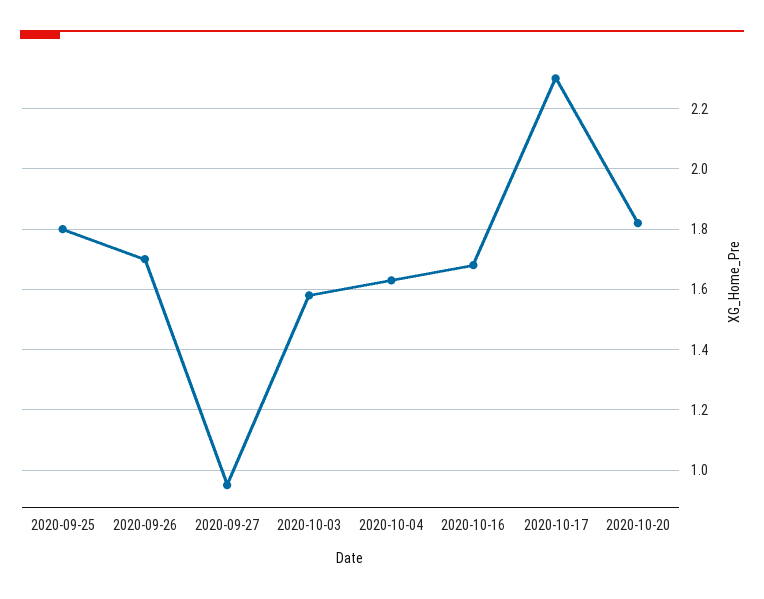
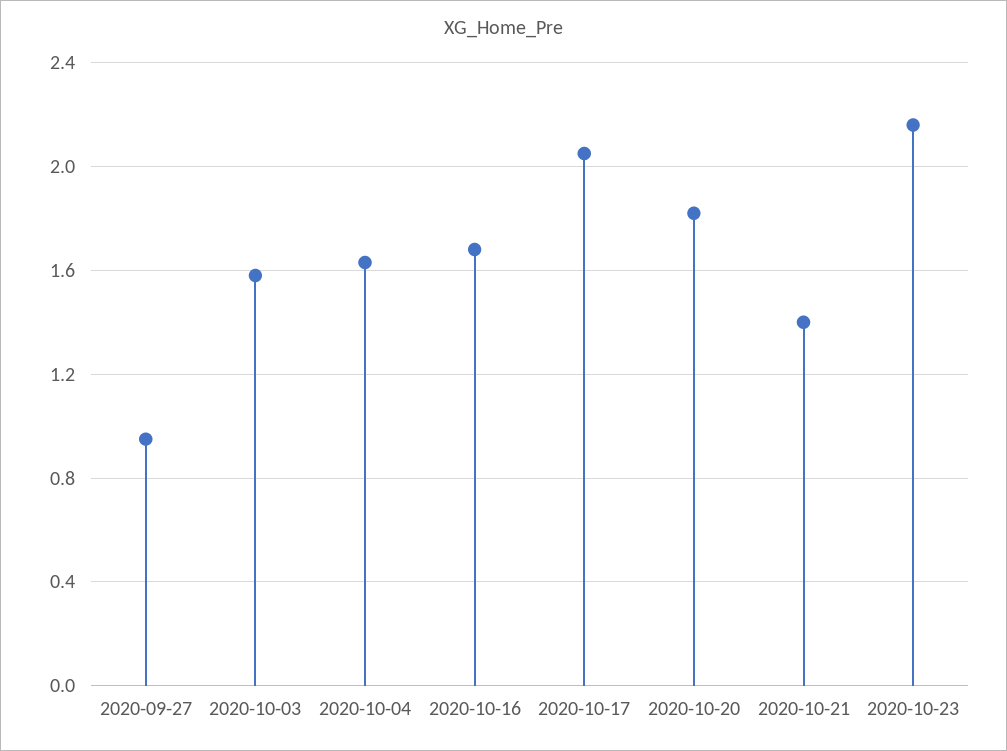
2020-09-25: 1.8 -> none
2020-09-26: 1.7 -> none
2020-10-17: 2.3 -> 2.05
2020-10-21: none -> 1.4
2020-10-23: none -> 2.15

